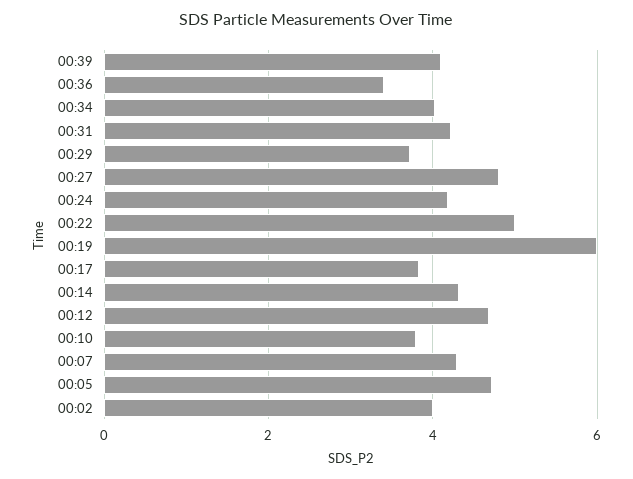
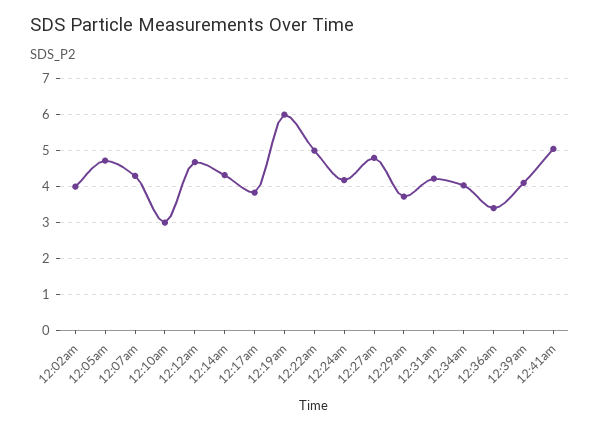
00:10: 3.8 -> 3
12:41am: none -> 5

